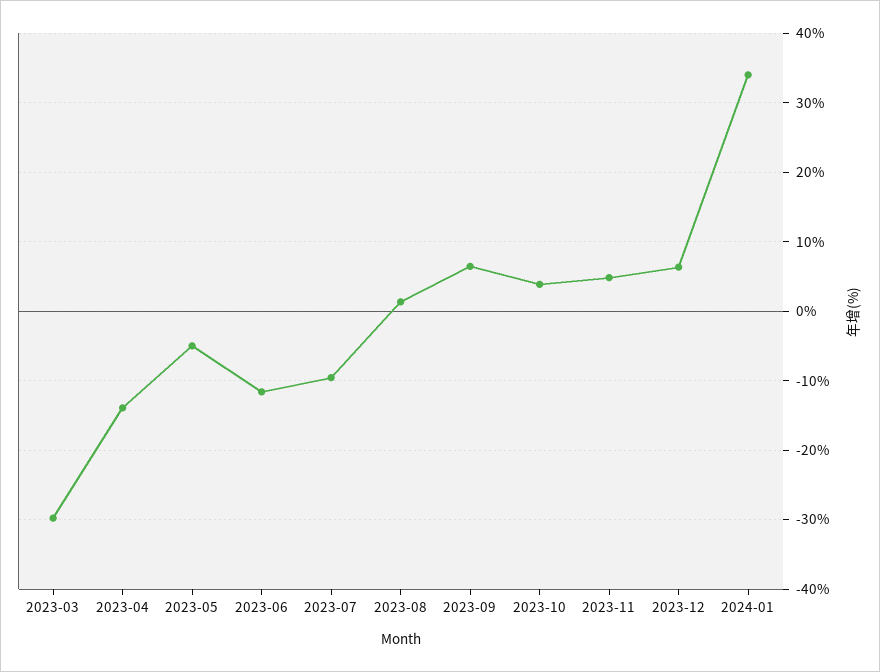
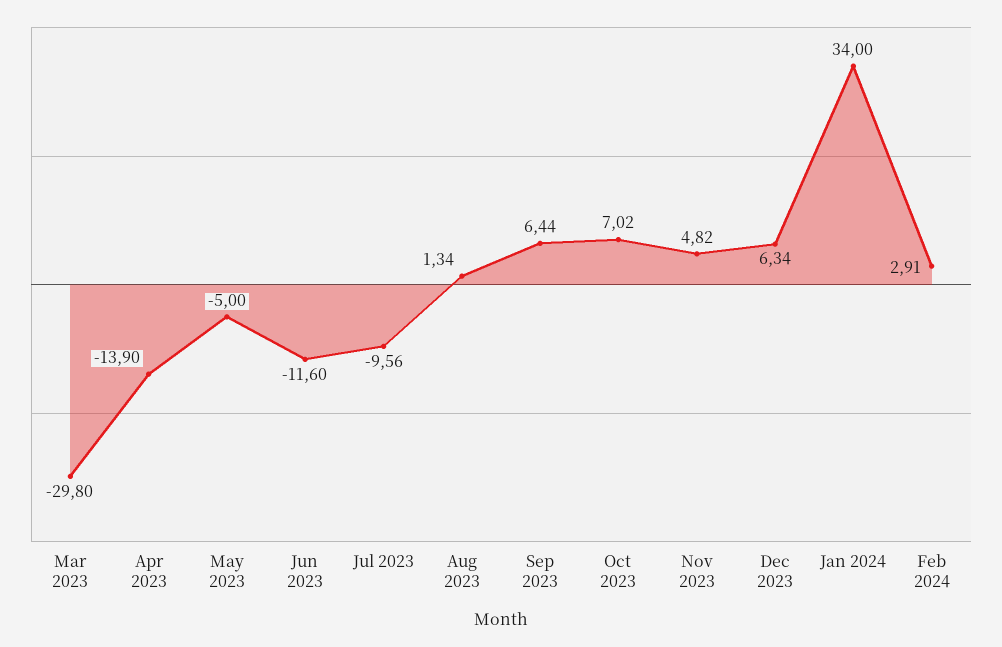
2023-10: 4 -> 7.02
Feb 2024: none -> 2.91

